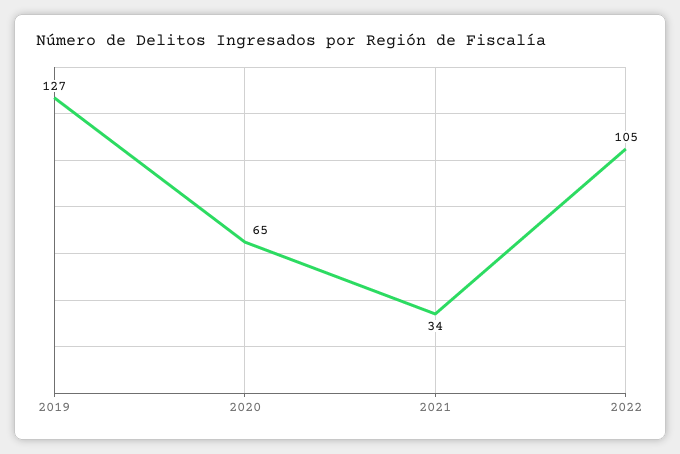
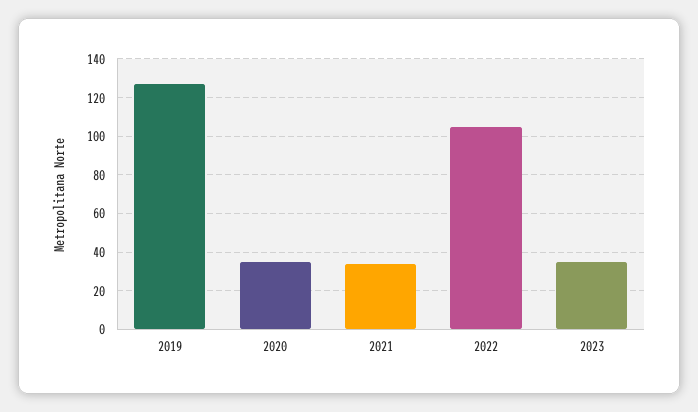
2020: 65 -> 35
2023: none -> 35

